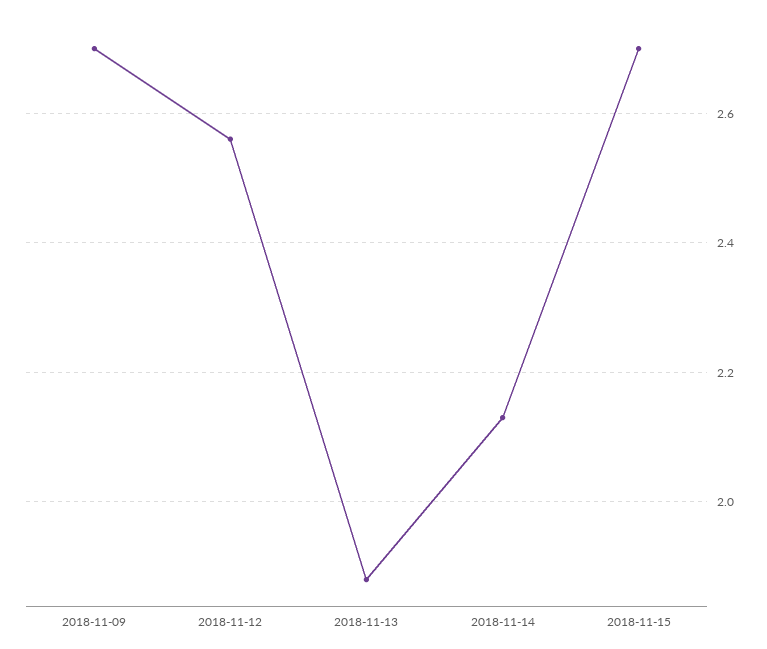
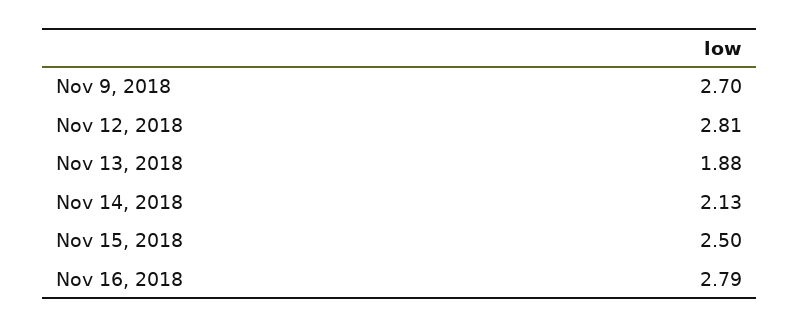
2018-11-12: 2.55 -> 2.81
2018-11-15: 2.7 -> 2.5
Nov 16, 2018: none -> 2.79

